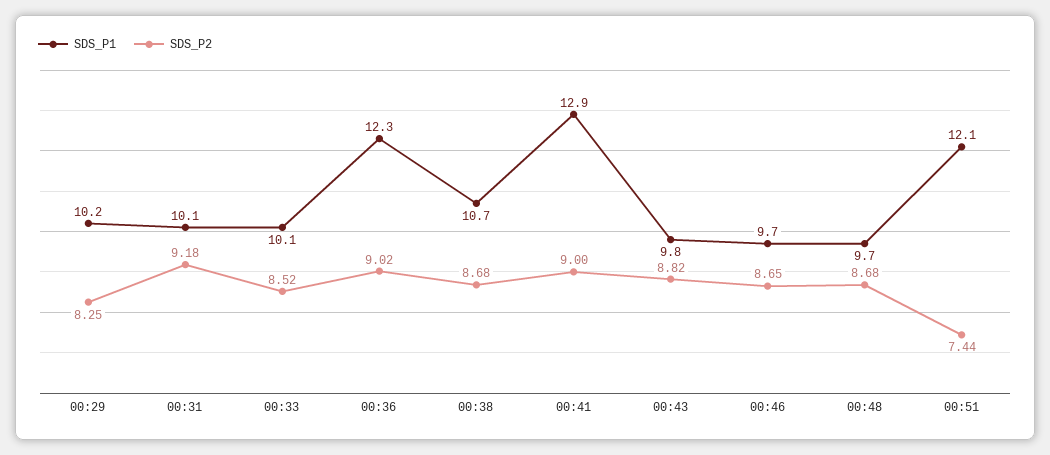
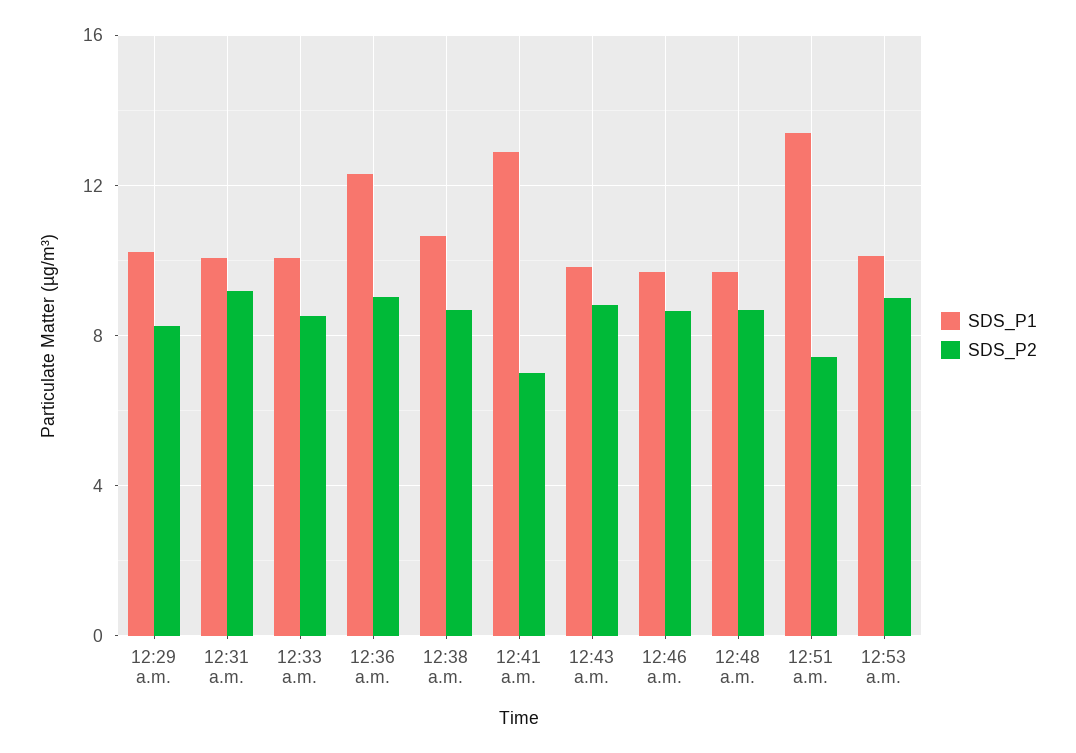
SDS_P2, 00:41: 9 -> 7
SDS_P1, 00:51: 12.1 -> 13.5
SDS_P1, 12:53 a.m.: none -> 10
SDS_P2, 12:53 a.m.: none -> 9

